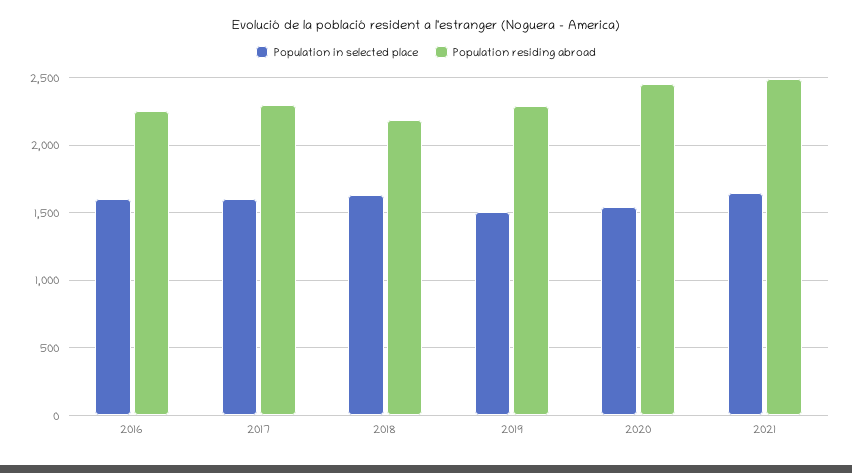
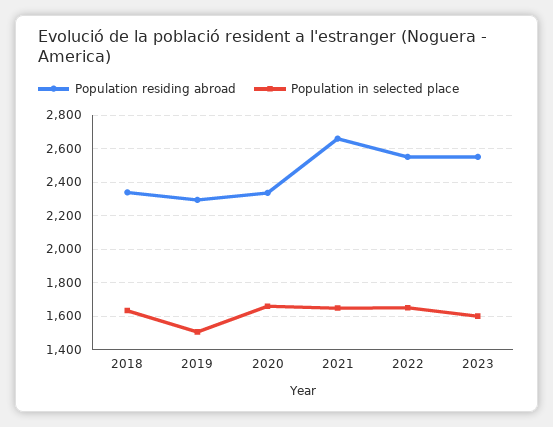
Population in selected place, 2016: 1600 -> none
Population residing abroad, 2016: 2250 -> none
Population in selected place, 2017: 1600 -> none
Population residing abroad, 2017: 2300 -> none
Population residing abroad, 2018: 2200 -> 2350
Population in selected place, 2020: 1550 -> 1650
Population residing abroad, 2020: 2450 -> 2350
Population residing abroad, 2021: 2500 -> 2650
Population residing abroad, 2022: none -> 2550
Population in selected place, 2022: none -> 1650
Population residing abroad, 2023: none -> 2550
Population in selected place, 2023: none -> 1600

